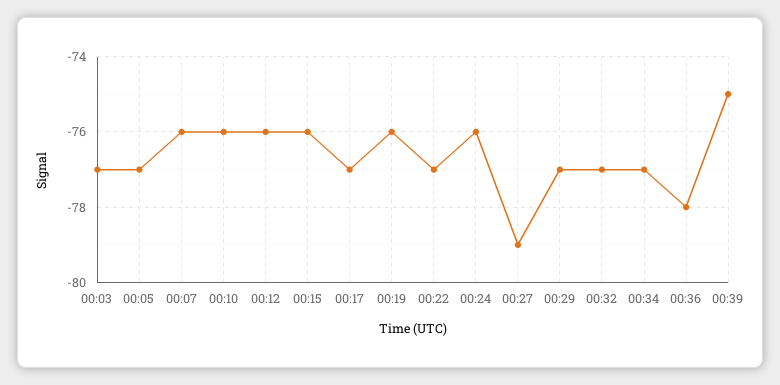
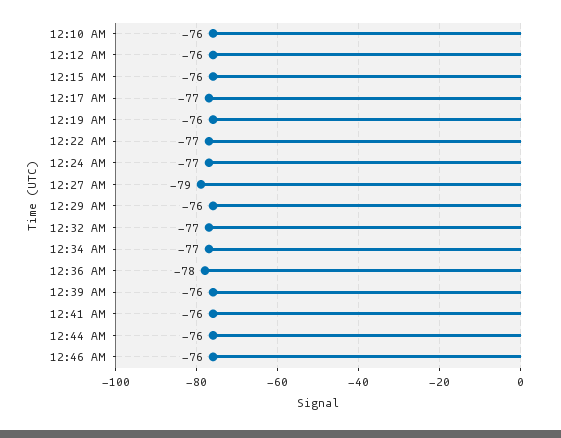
00:03: -77 -> none
00:05: -77 -> none
00:07: -76 -> none
00:24: -76 -> -77
00:29: -77 -> -76
00:39: -75 -> -76
12:41 AM: none -> -76
12:44 AM: none -> -76
12:46 AM: none -> -76

